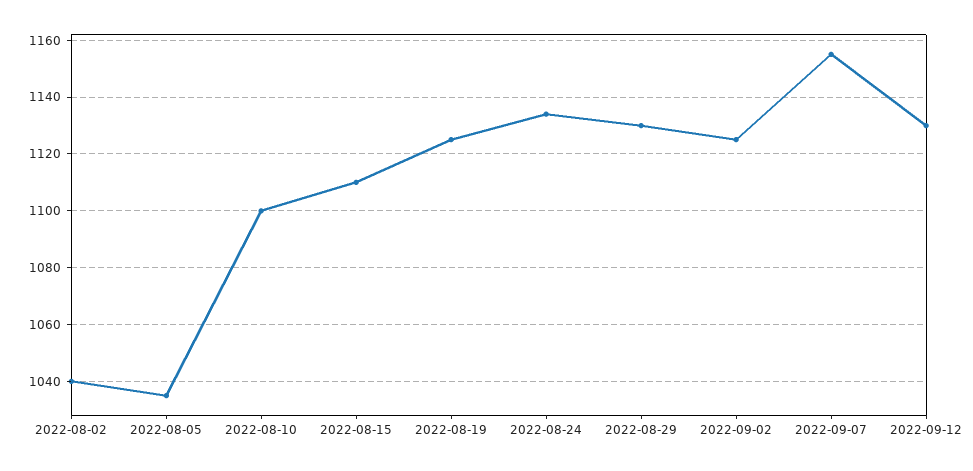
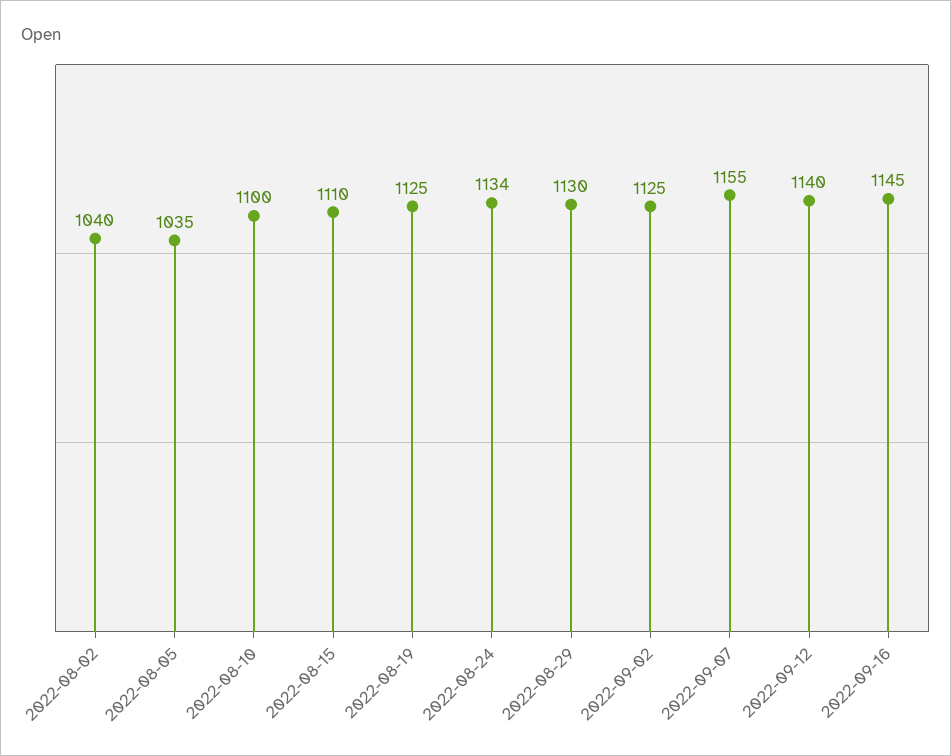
2022-09-12: 1130 -> 1140
2022-09-16: none -> 1145

